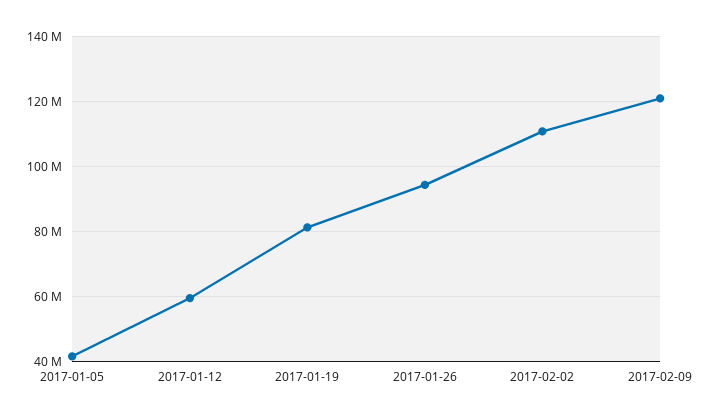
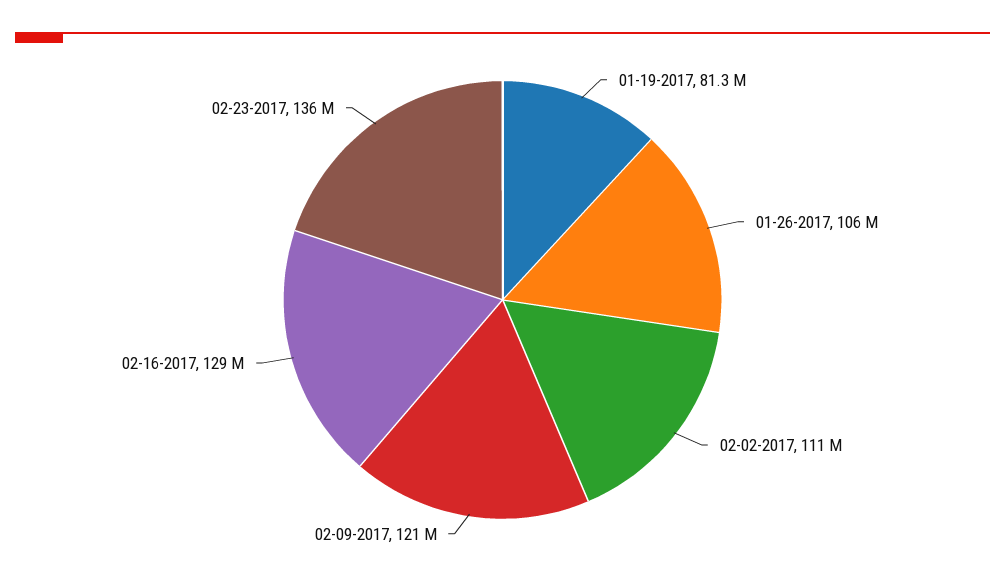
2017-01-05: 42000000 -> none
2017-01-12: 60000000 -> none
2017-01-26: 94000000 -> 106000000
02-16-2017: none -> 129000000
02-23-2017: none -> 136000000

